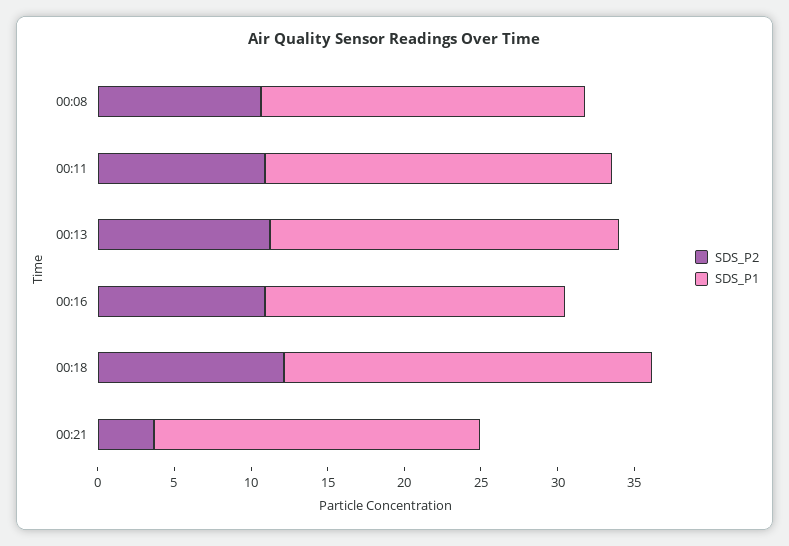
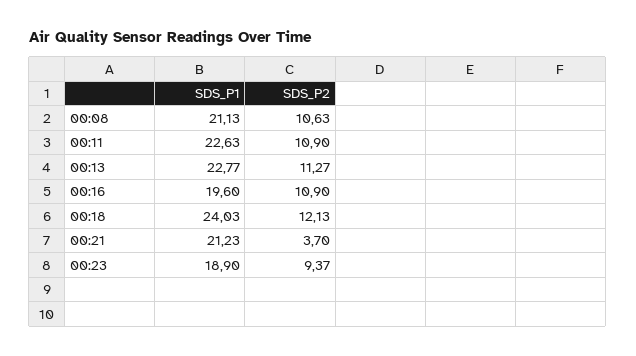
SDS_P1, 00:23: none -> 18.9
SDS_P2, 00:23: none -> 9.37

